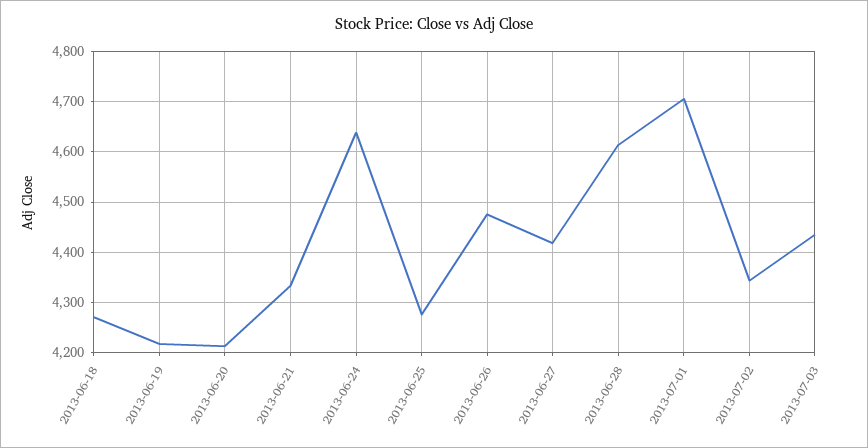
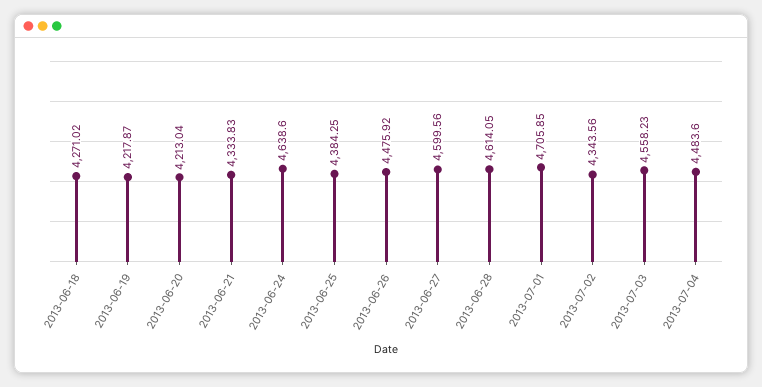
2013-06-25: 4280 -> 4384.25
2013-06-27: 4420 -> 4599.56
2013-07-03: 4440 -> 4558.23
2013-07-04: none -> 4483.6

